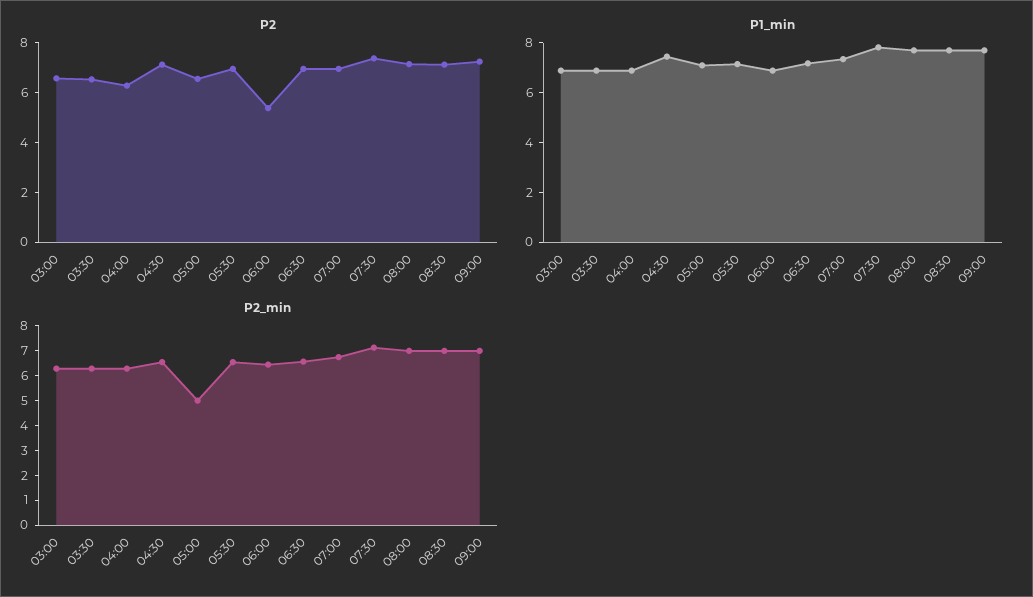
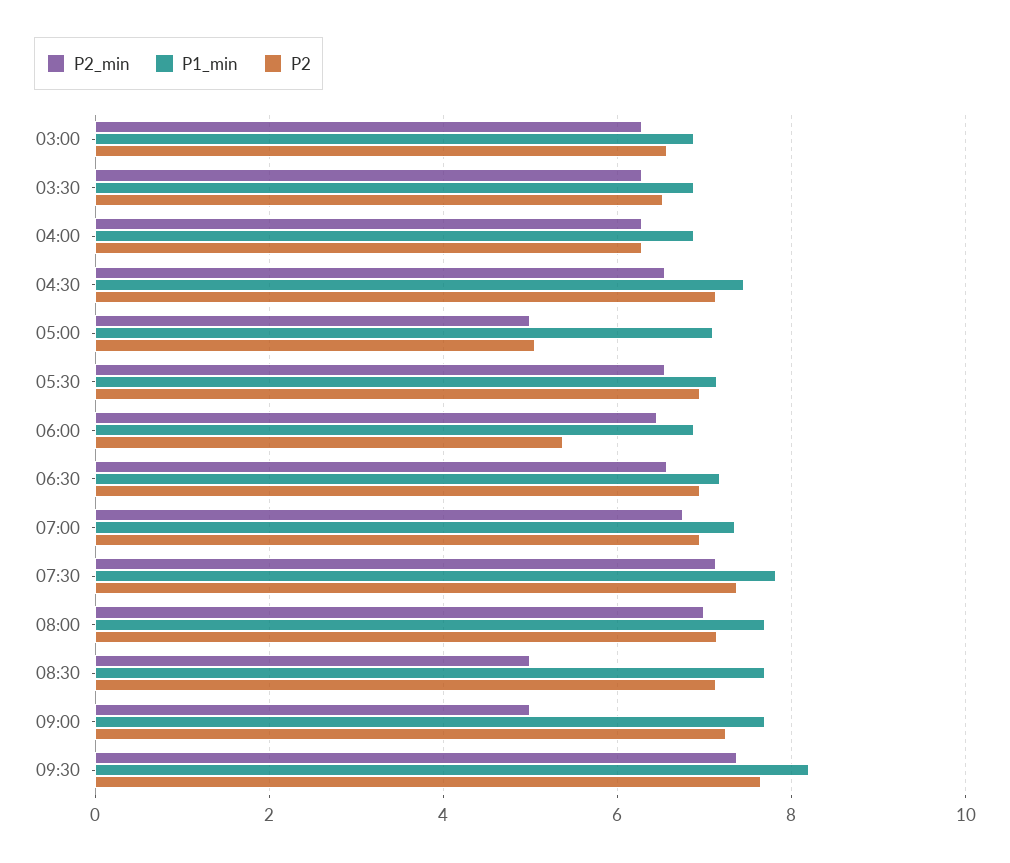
P2, 05:00: 6.5 -> 5
P2_min, 08:30: 7 -> 5
P2_min, 09:00: 7 -> 5
P2_min, 09:30: none -> 7.4
P1_min, 09:30: none -> 8.2
P2, 09:30: none -> 7.6

